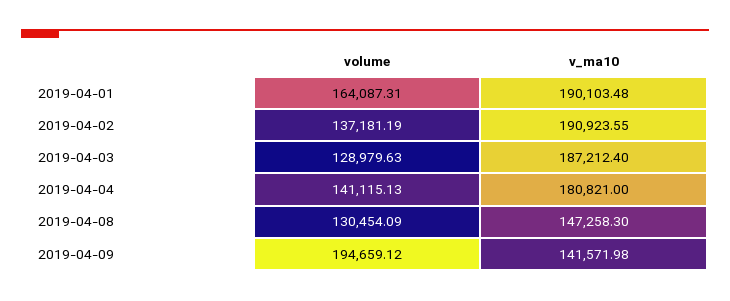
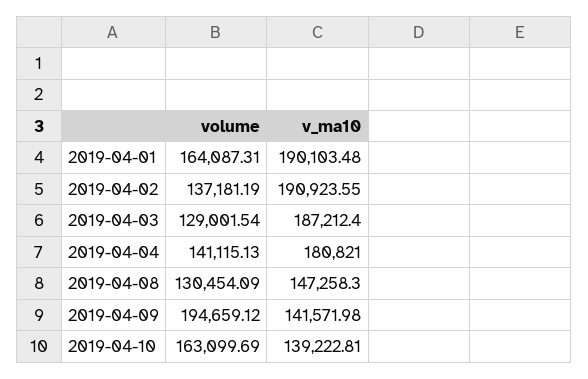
volume, 2019-04-03: 128979.63 -> 129001.54
volume, 2019-04-10: none -> 163099.69
v_ma10, 2019-04-10: none -> 139222.81

